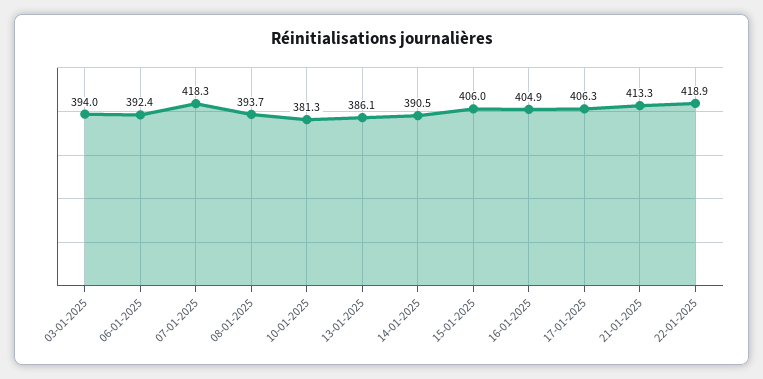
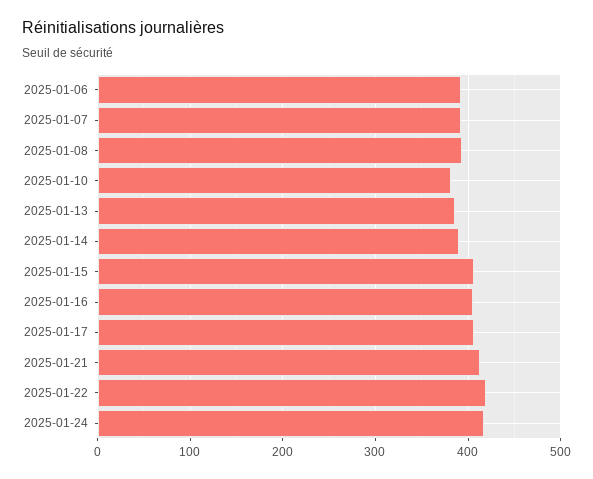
03-01-2025: 394 -> none
07-01-2025: 418.3 -> 390
2025-01-24: none -> 420

